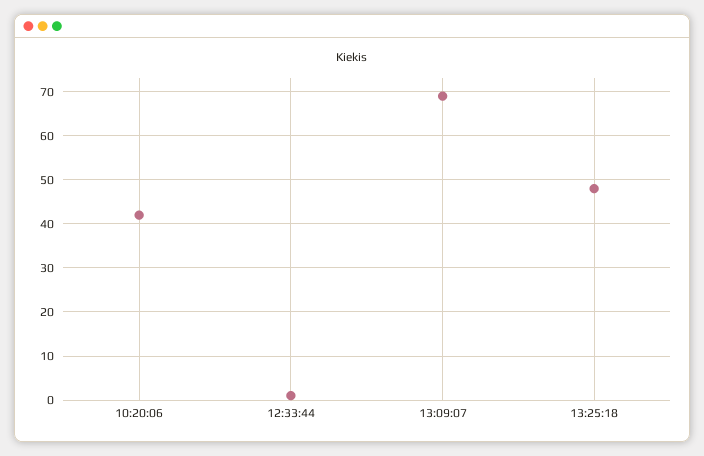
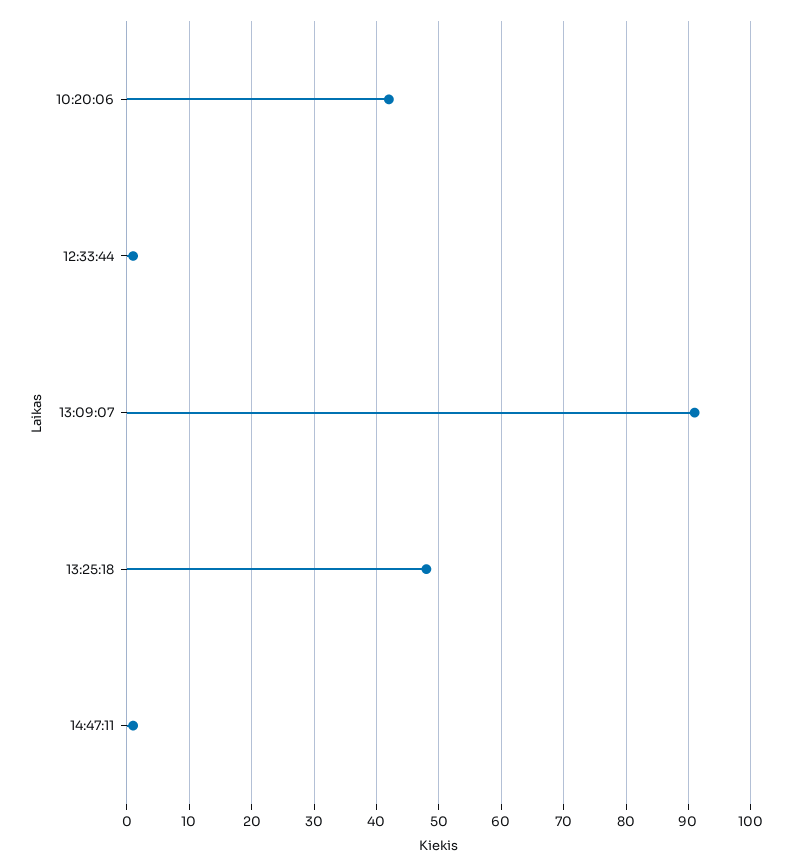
13:09:07: 70 -> 91
14:47:11: none -> 1

